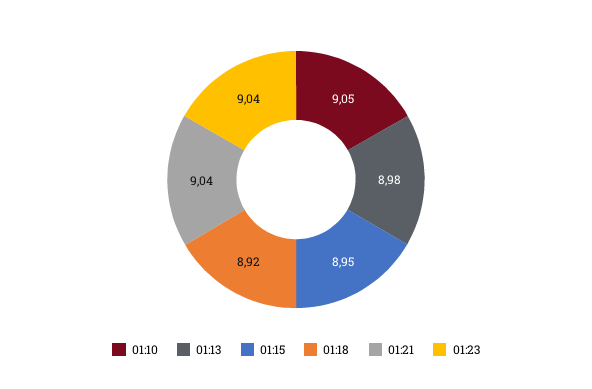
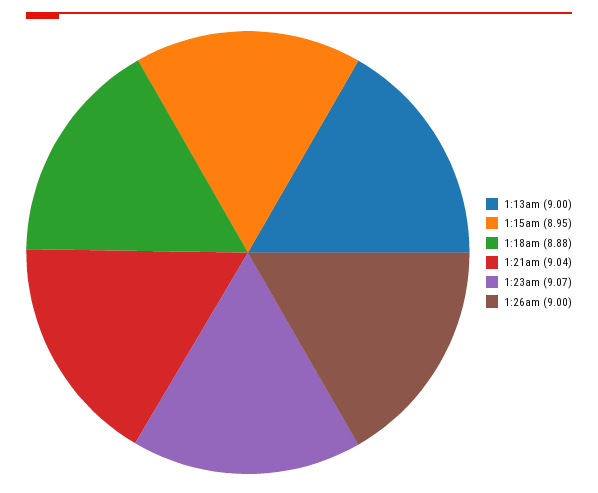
01:10: 9.05 -> none
01:13: 8.98 -> 9
01:18: 8.92 -> 8.88
01:23: 9.04 -> 9.07
1:26am: none -> 9

